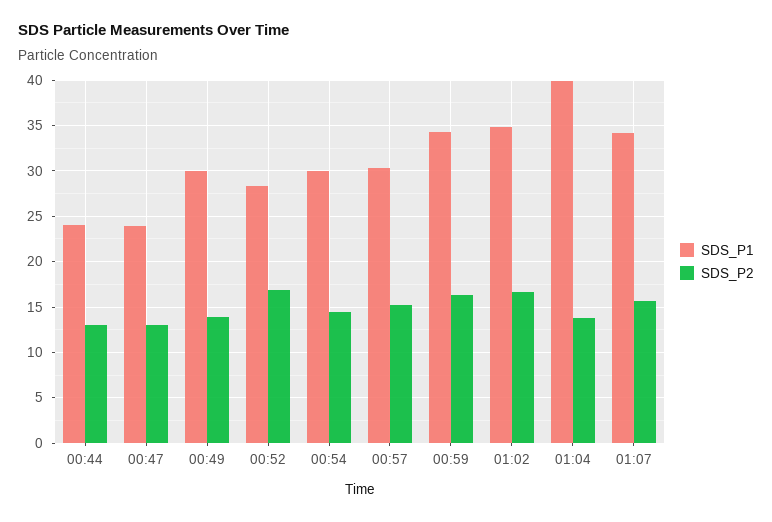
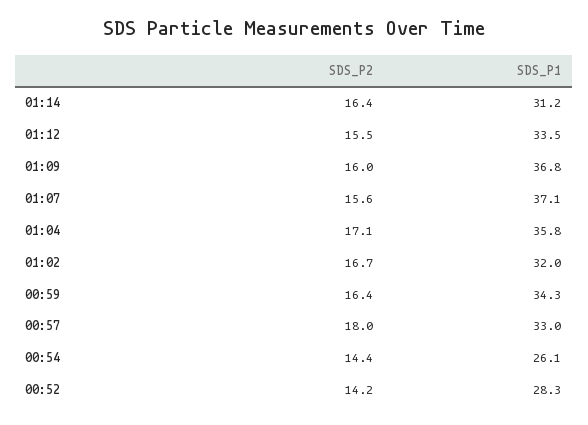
SDS_P1, 00:44: 24 -> none
SDS_P2, 00:44: 13 -> none
SDS_P1, 00:47: 24 -> none
SDS_P2, 00:47: 13 -> none
SDS_P1, 00:49: 30 -> none
SDS_P2, 00:49: 14 -> none
SDS_P2, 00:52: 17 -> 14.2
SDS_P1, 00:54: 30 -> 26.1
SDS_P1, 00:57: 30 -> 33
SDS_P2, 00:57: 15 -> 18
SDS_P1, 01:02: 35 -> 32
SDS_P1, 01:04: 40 -> 35.8
SDS_P2, 01:04: 14 -> 17.1
SDS_P1, 01:07: 34 -> 37.1
SDS_P2, 01:14: none -> 16.4
SDS_P1, 01:14: none -> 31.2
SDS_P2, 01:12: none -> 15.5
SDS_P1, 01:12: none -> 33.5
SDS_P2, 01:09: none -> 16
SDS_P1, 01:09: none -> 36.8

